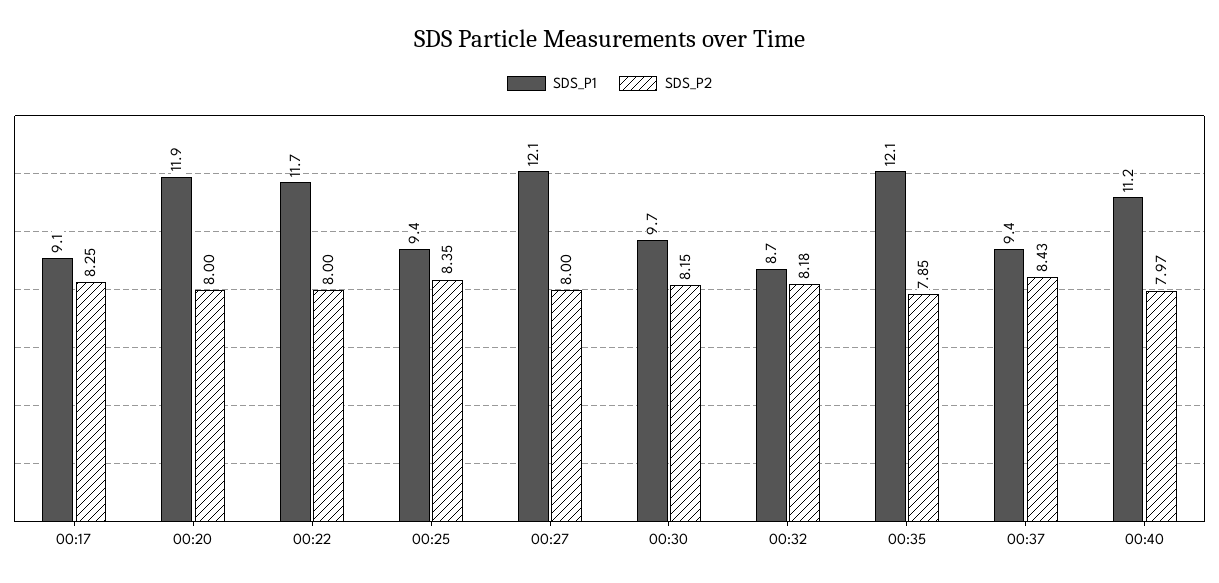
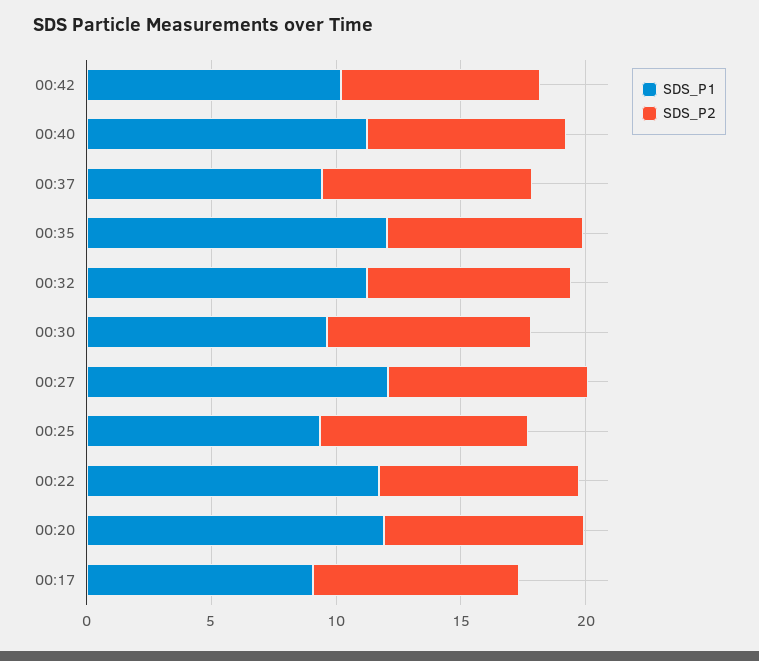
SDS_P1, 00:32: 8.7 -> 11
SDS_P1, 00:42: none -> 10
SDS_P2, 00:42: none -> 8

